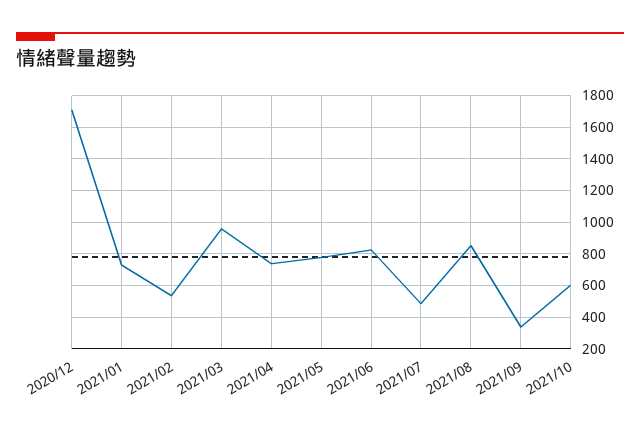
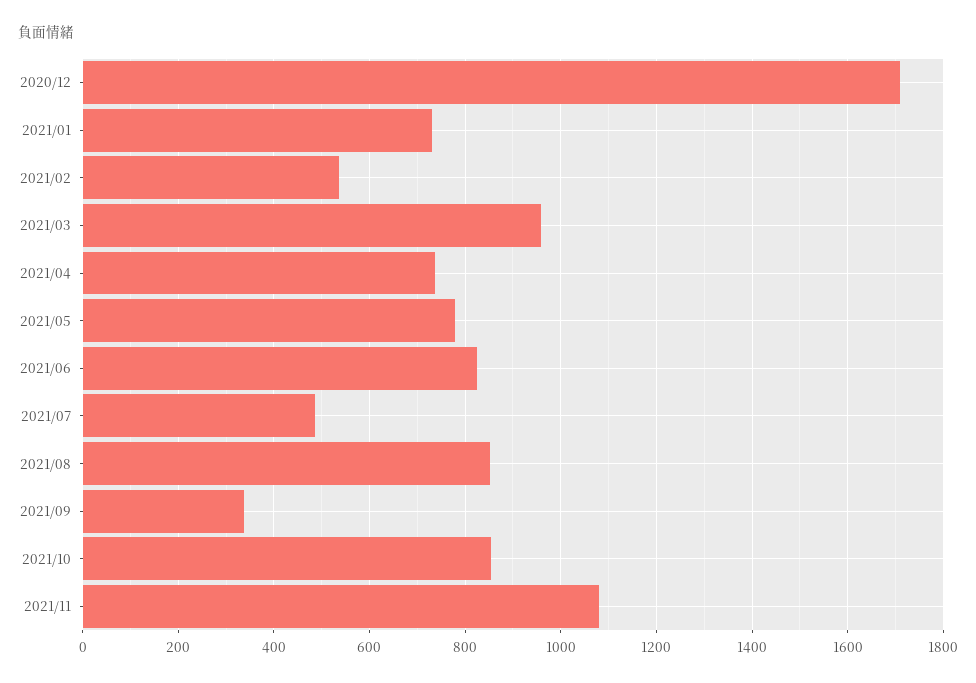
2021/10: 600 -> 860
2021/11: none -> 1080

